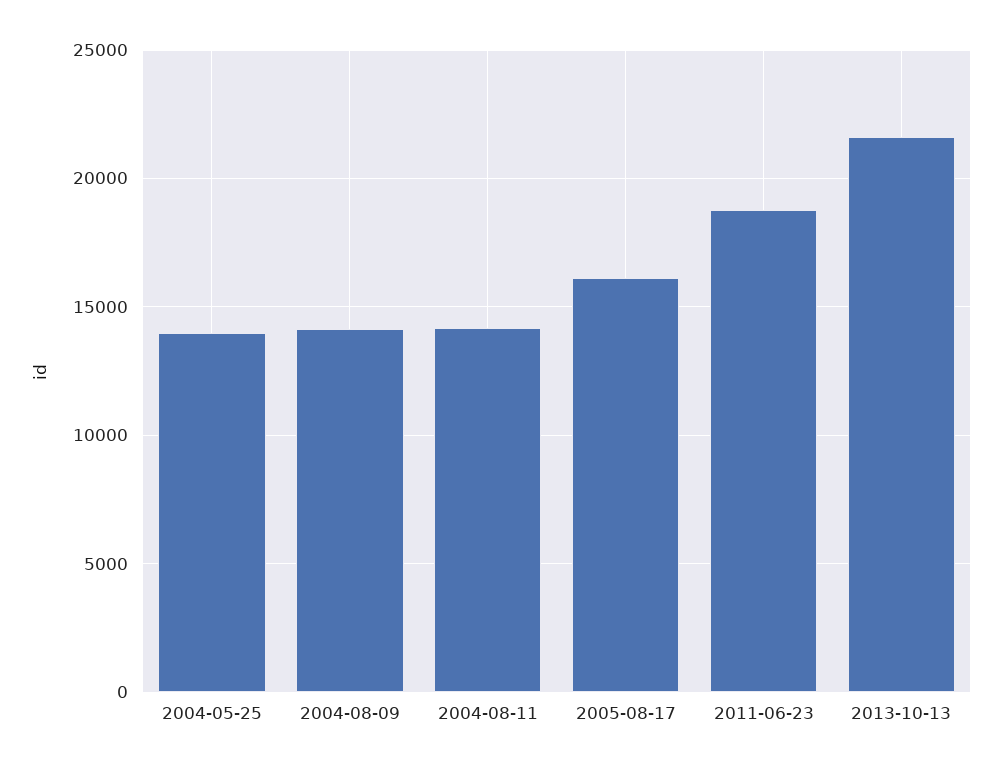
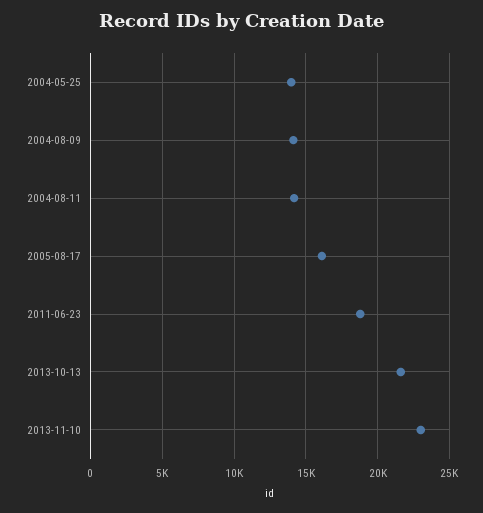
2013-11-10: none -> 23000

